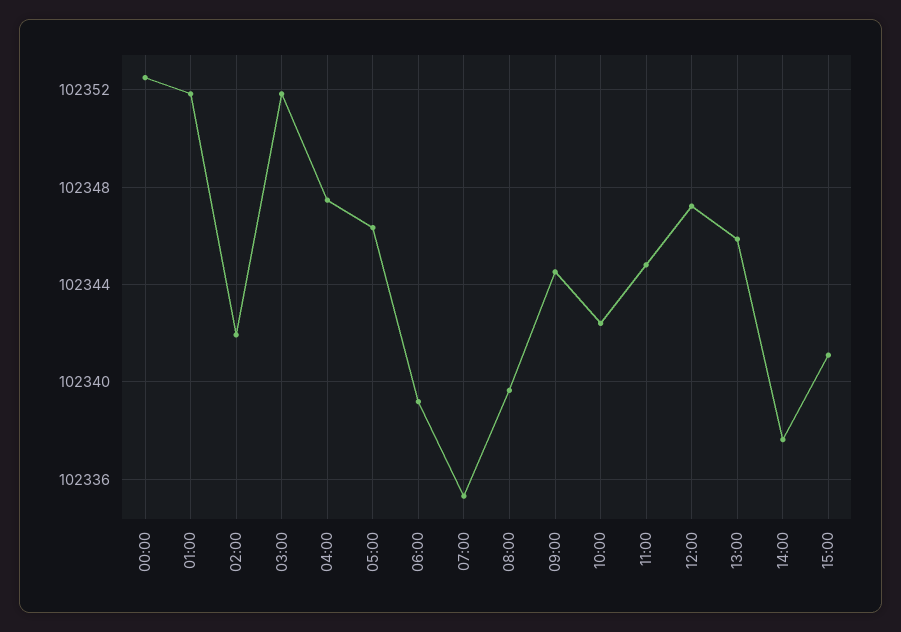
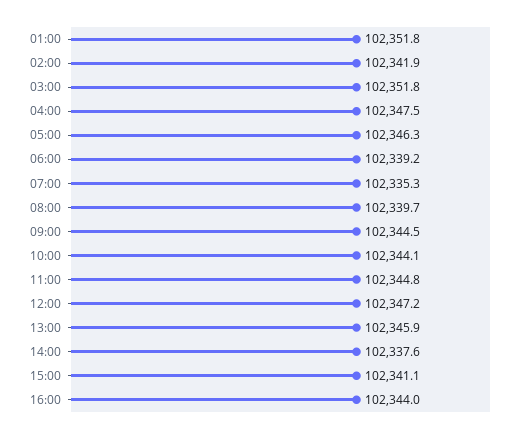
00:00: 102352.5 -> none
10:00: 102342.5 -> 102344.1
16:00: none -> 102344

